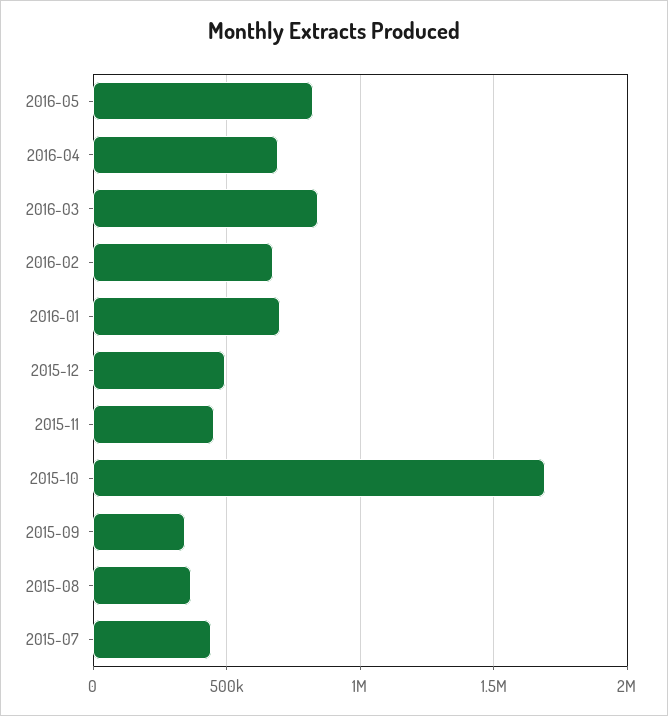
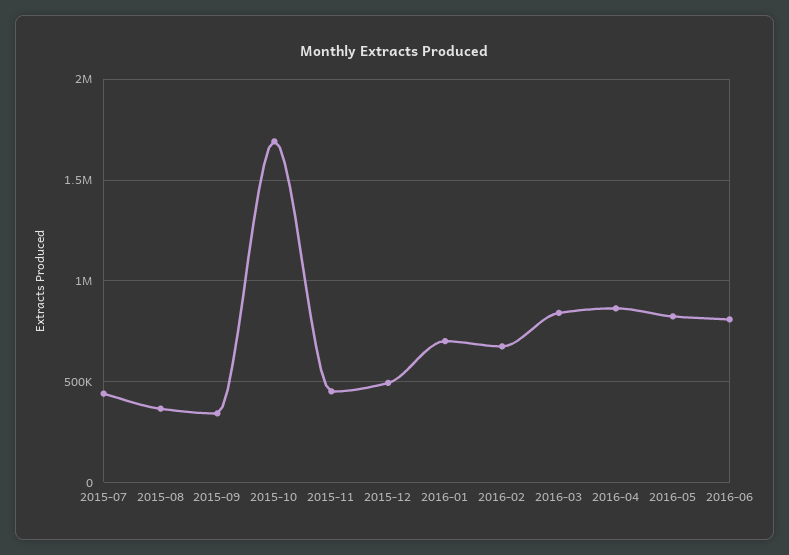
2016-04: 700000 -> 850000
2016-06: none -> 800000

